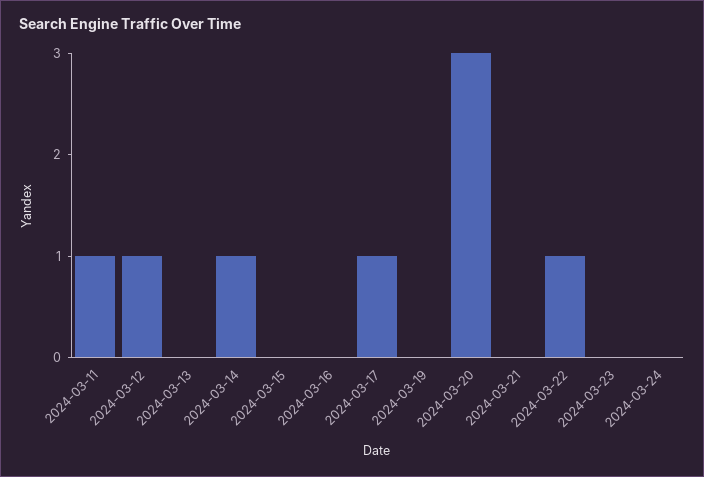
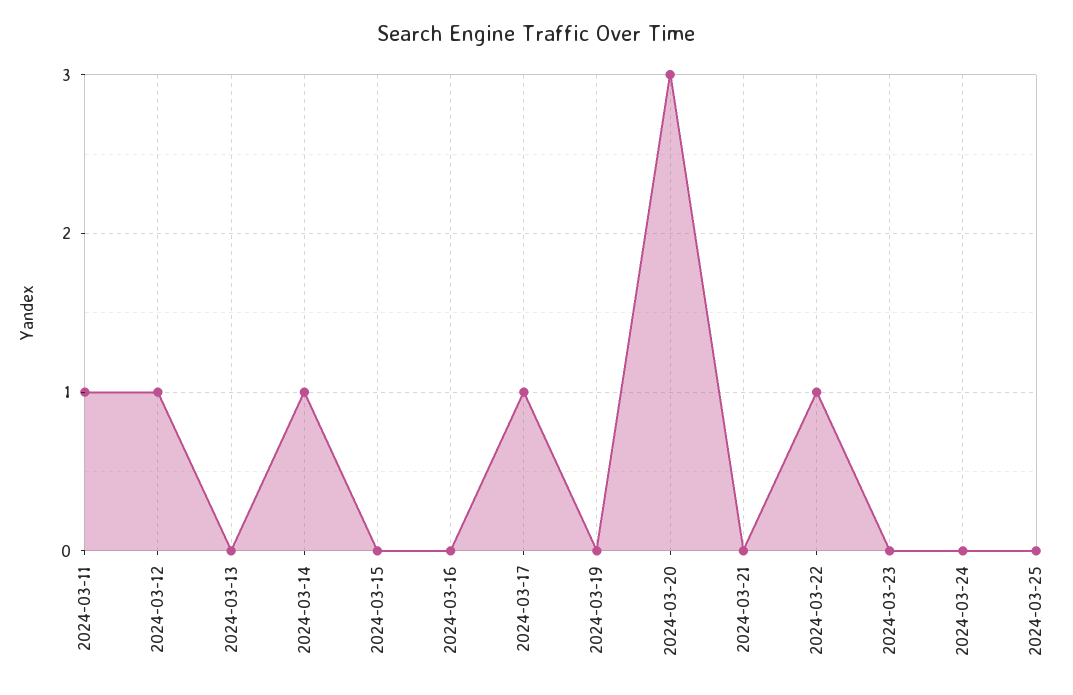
2024-03-25: none -> 0

